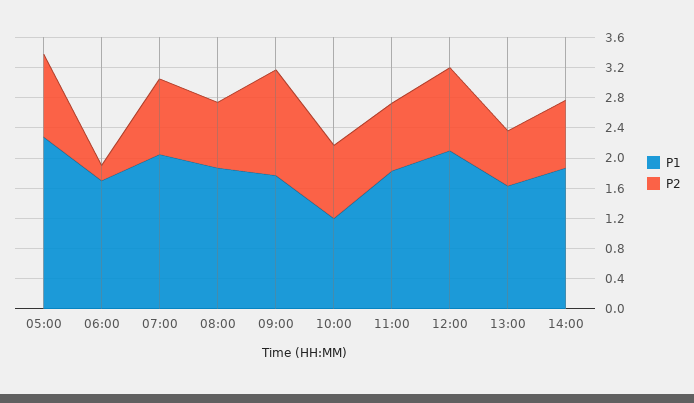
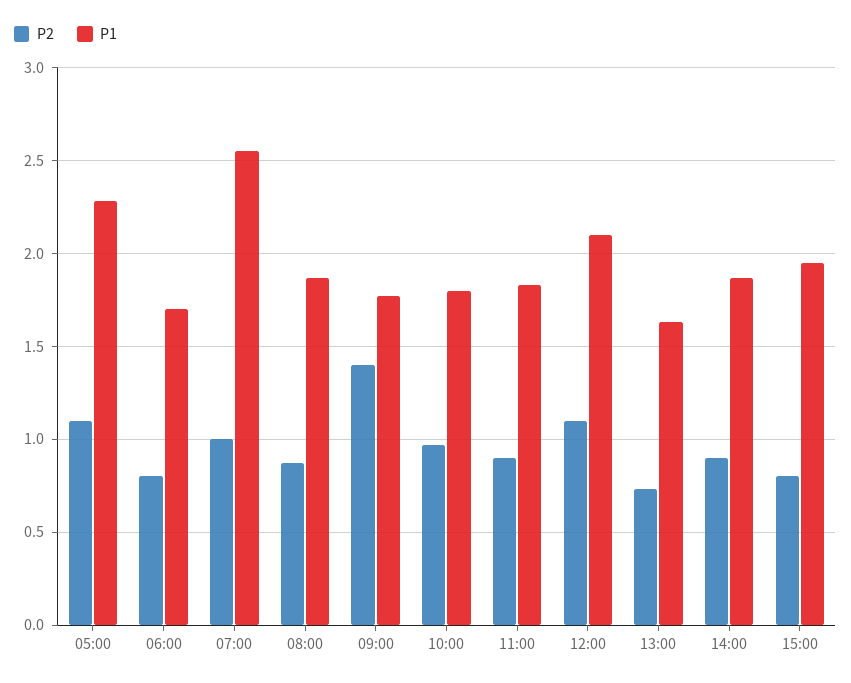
P2, 06:00: 0.2 -> 0.8
P1, 07:00: 2 -> 2.55
P1, 10:00: 1.2 -> 1.8
P2, 15:00: none -> 0.8
P1, 15:00: none -> 1.95

